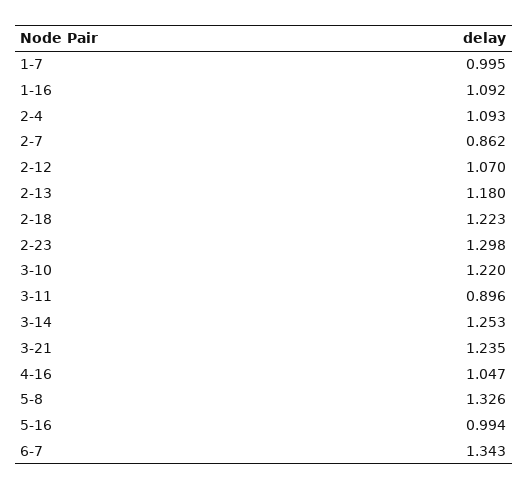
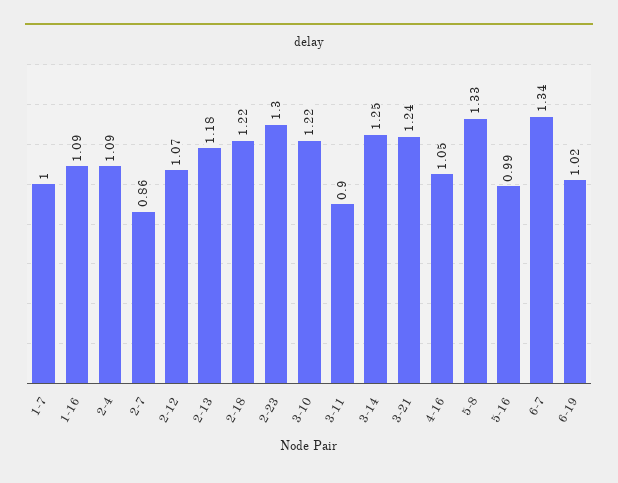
6-19: none -> 1.02

